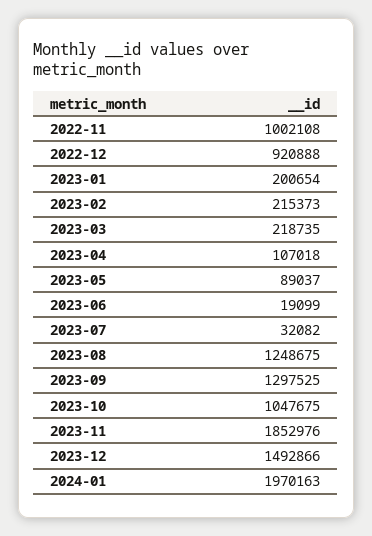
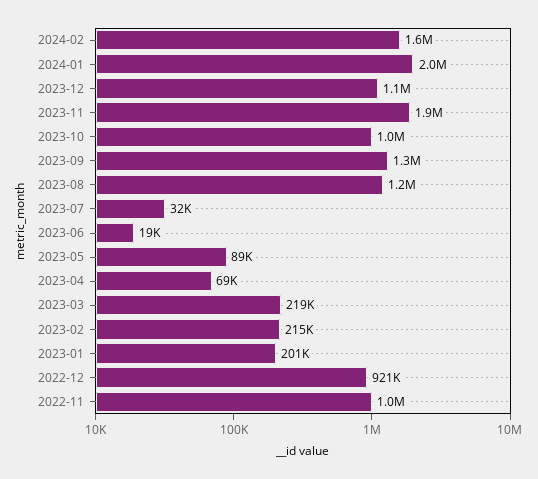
2023-04: 107018 -> 69000
2023-12: 1492866 -> 1100000
2024-02: none -> 1600000

